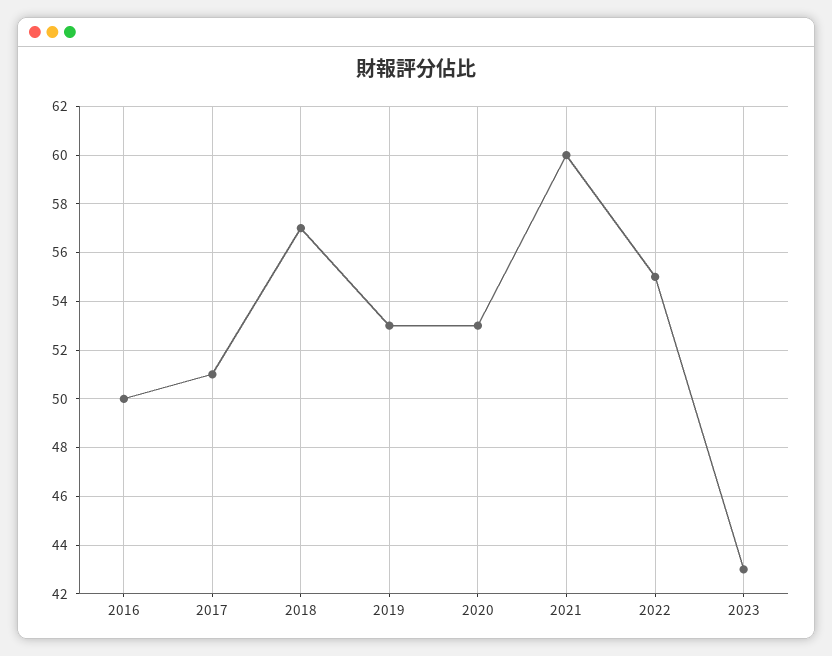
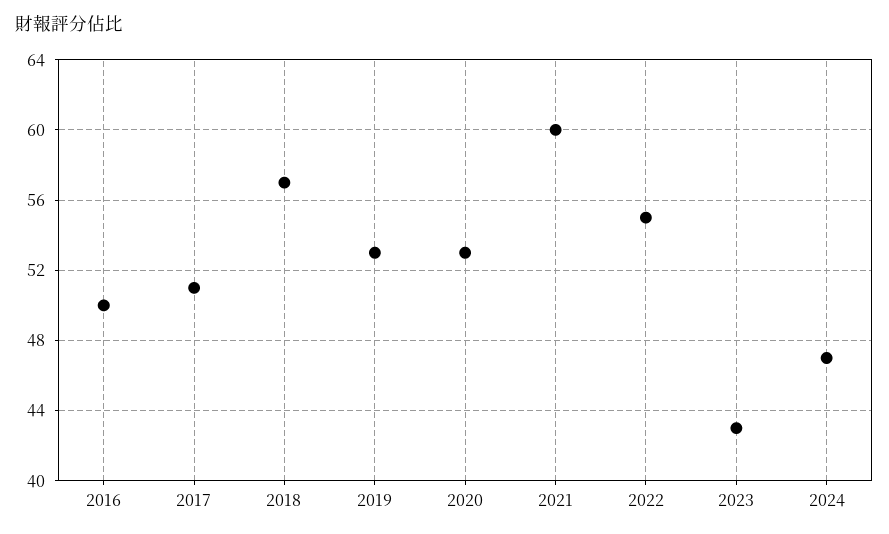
2024: none -> 47

